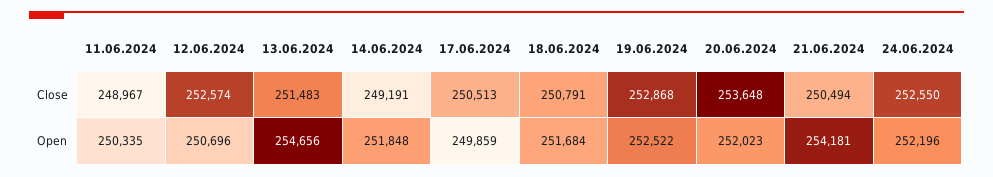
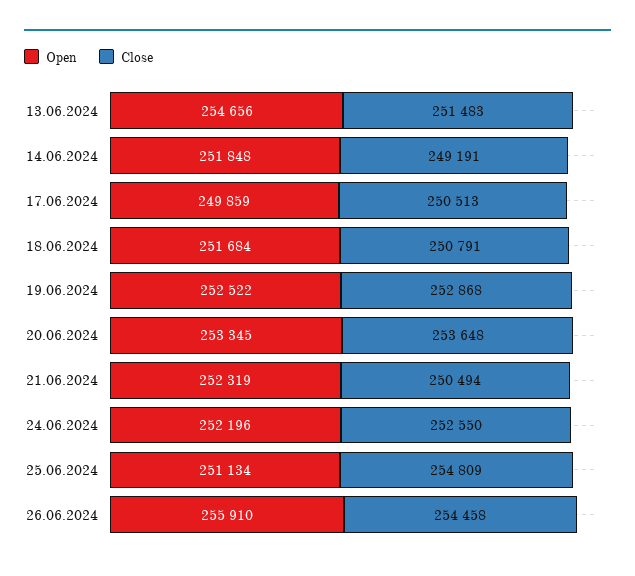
Close, 11.06.2024: 248967 -> none
Close, 12.06.2024: 252574 -> none
Open, 11.06.2024: 250335 -> none
Open, 12.06.2024: 250696 -> none
Open, 20.06.2024: 252023 -> 253345
Open, 21.06.2024: 254181 -> 252319
Open, 25.06.2024: none -> 251134
Close, 25.06.2024: none -> 254809
Open, 26.06.2024: none -> 255910
Close, 26.06.2024: none -> 254458

